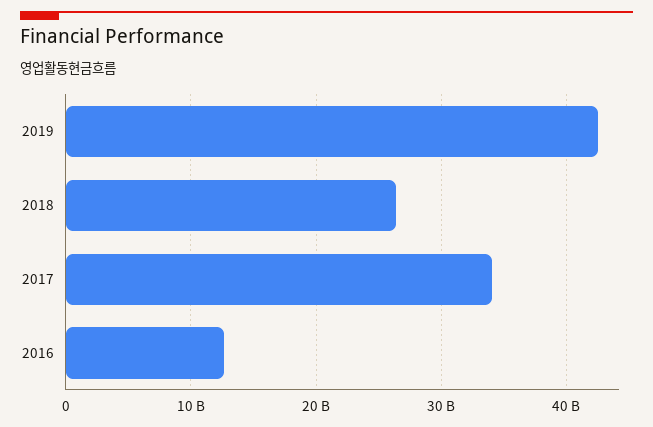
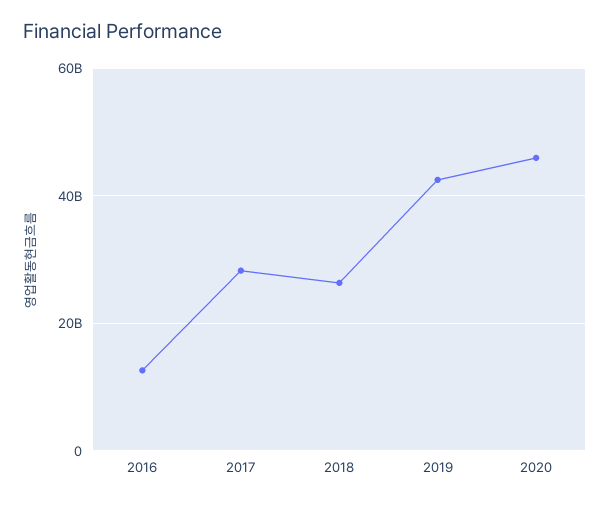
2017: 34000000000 -> 28000000000
2020: none -> 46000000000

